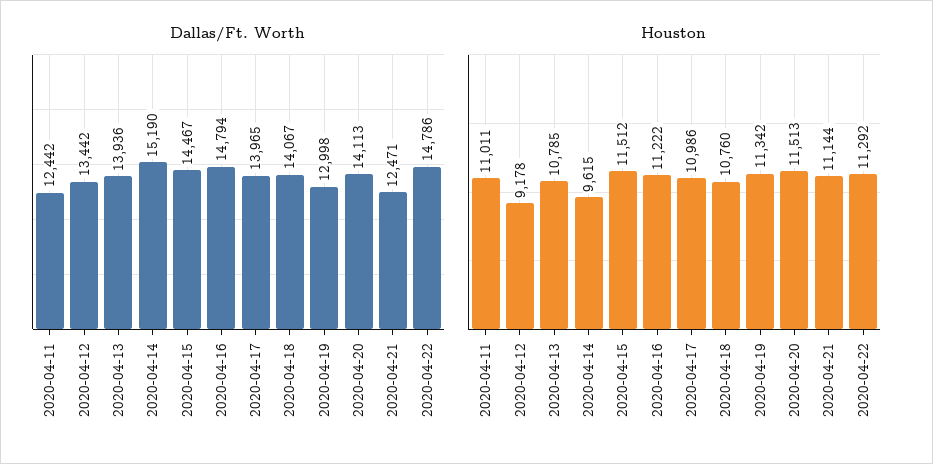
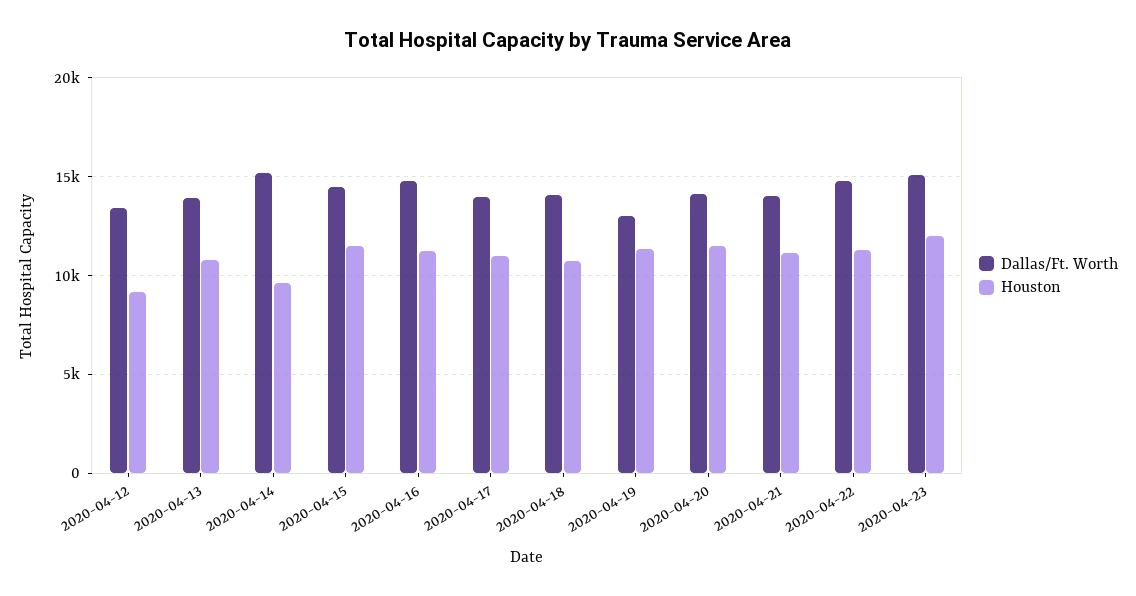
Dallas/Ft. Worth, 2020-04-11: 12442 -> none
Dallas/Ft. Worth, 2020-04-21: 12471 -> 14000
Houston, 2020-04-11: 11011 -> none
Dallas/Ft. Worth, 2020-04-23: none -> 15000
Houston, 2020-04-23: none -> 12000

